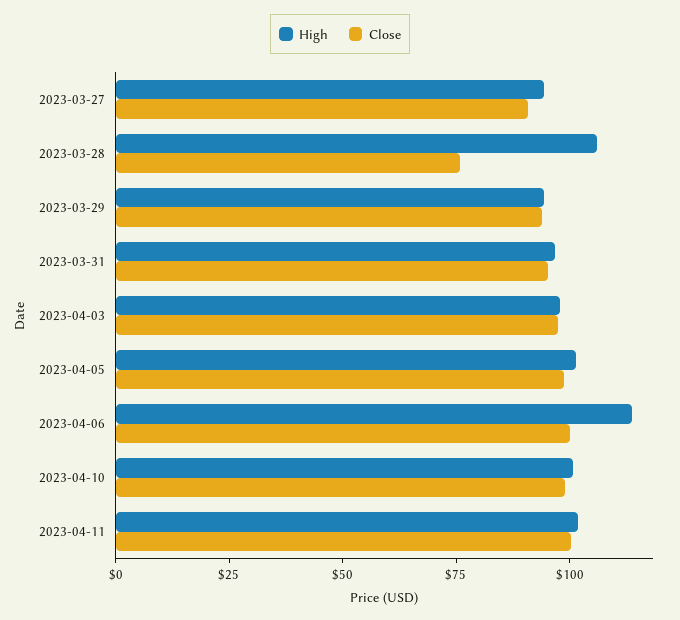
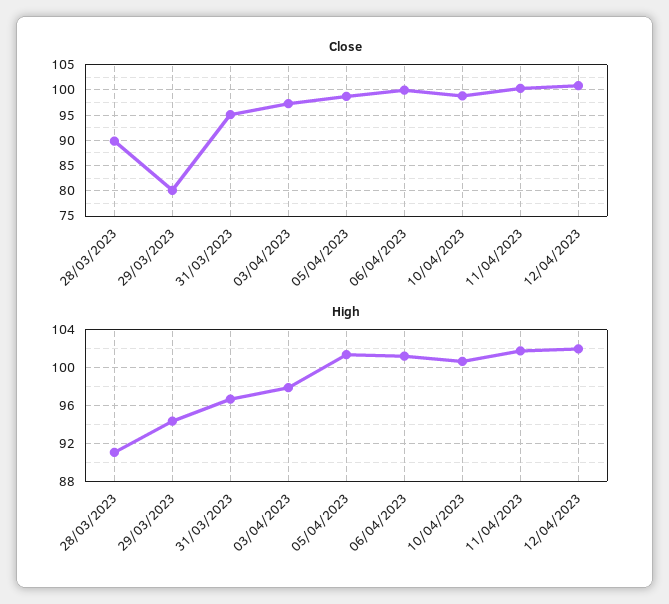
High, 2023-03-27: 95 -> none
Close, 2023-03-27: 90 -> none
High, 2023-03-28: 105 -> 91
Close, 2023-03-28: 75 -> 90
Close, 2023-03-29: 95 -> 80
High, 2023-04-06: 115 -> 101
Close, 12/04/2023: none -> 100
High, 12/04/2023: none -> 102

